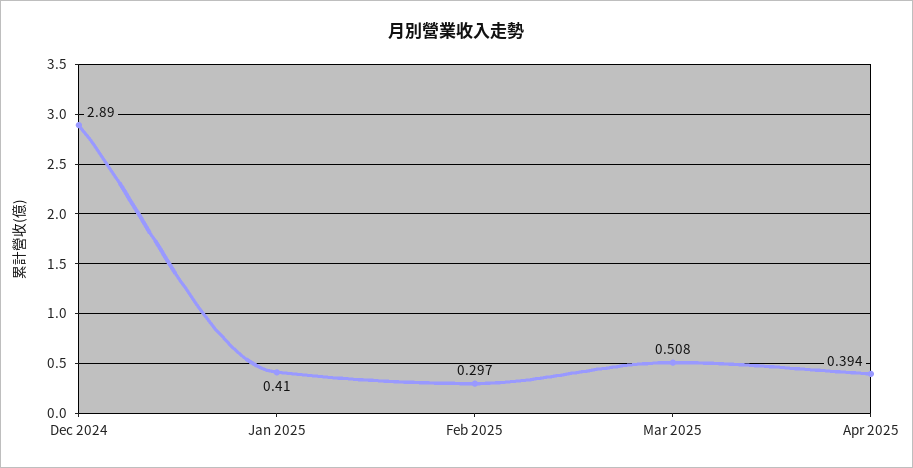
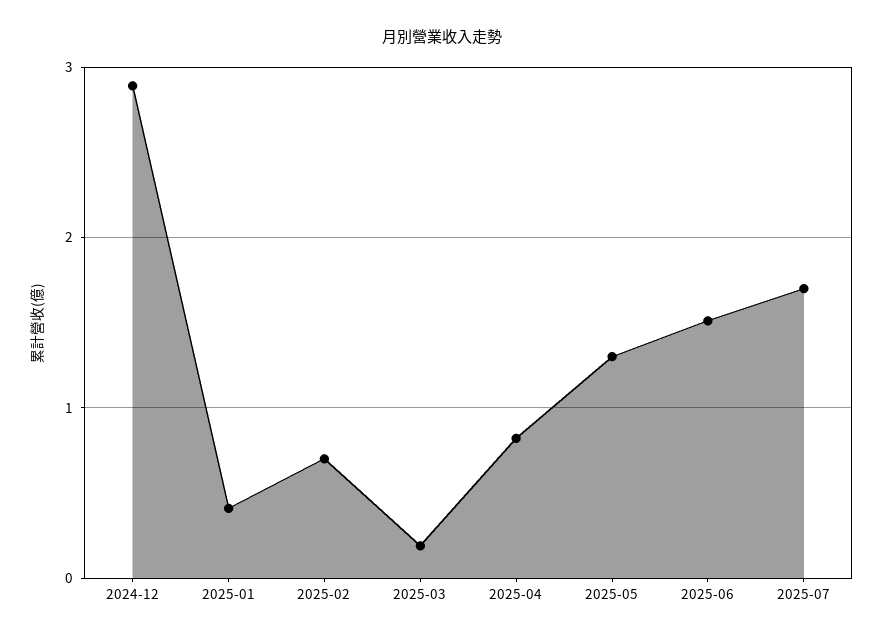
Feb 2025: 0.297 -> 0.7
Mar 2025: 0.508 -> 0.2
Apr 2025: 0.394 -> 0.8
2025-05: none -> 1.3
2025-06: none -> 1.5
2025-07: none -> 1.7

